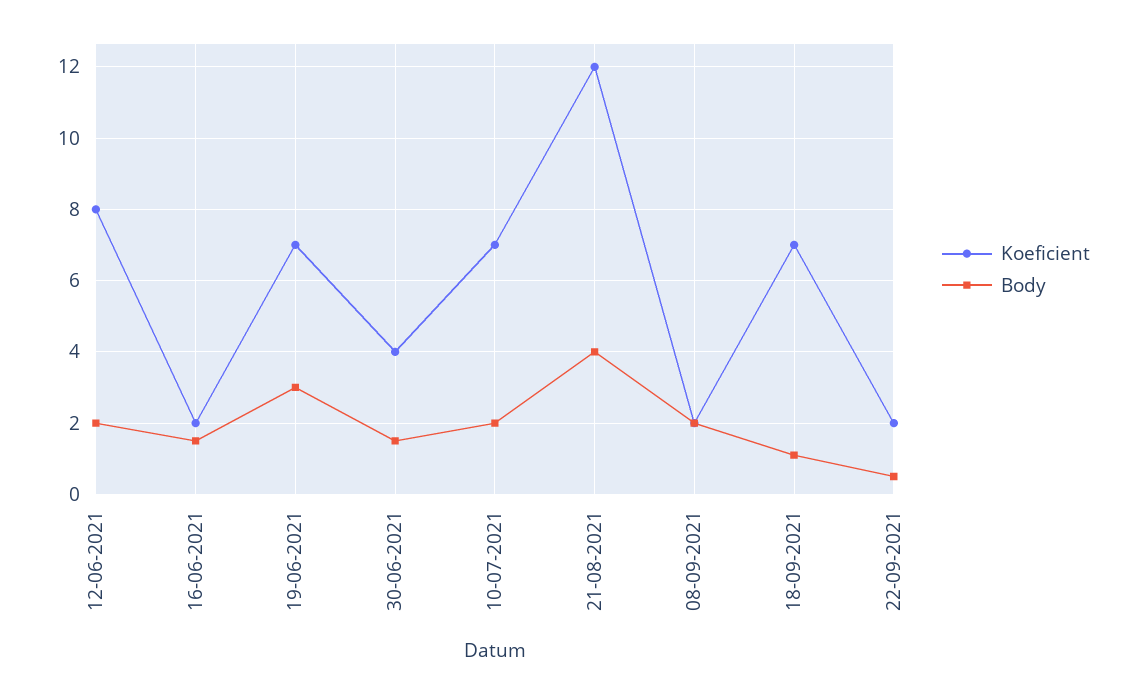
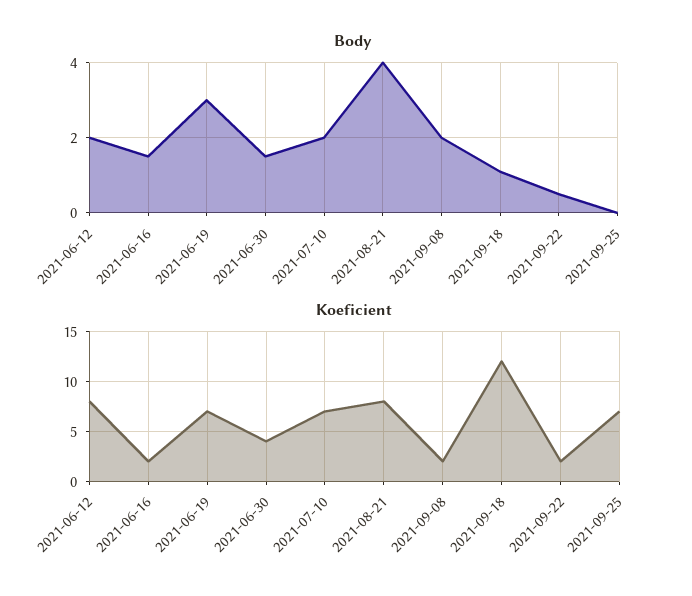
Koeficient, 21-08-2021: 12 -> 8
Koeficient, 18-09-2021: 7 -> 12
Body, 2021-09-25: none -> 0
Koeficient, 2021-09-25: none -> 7

